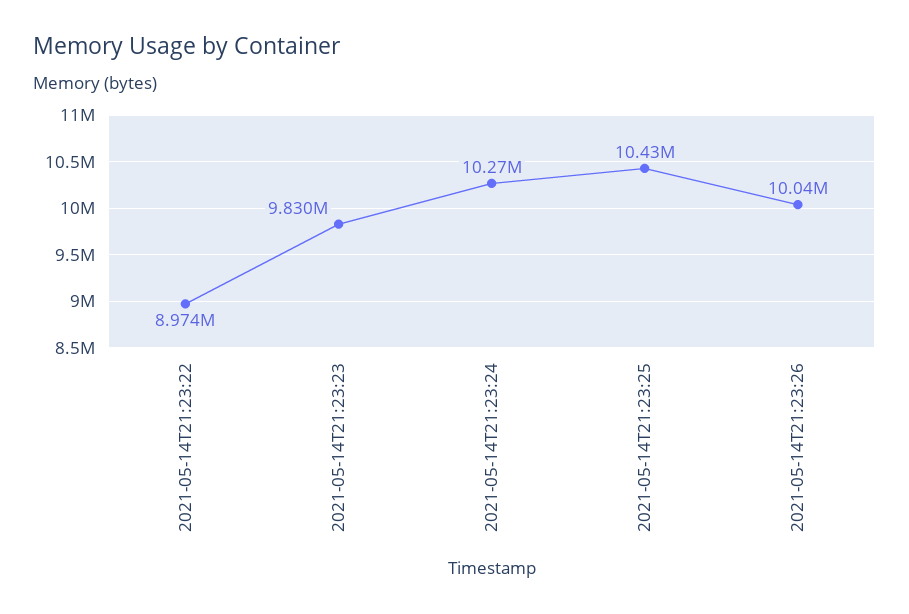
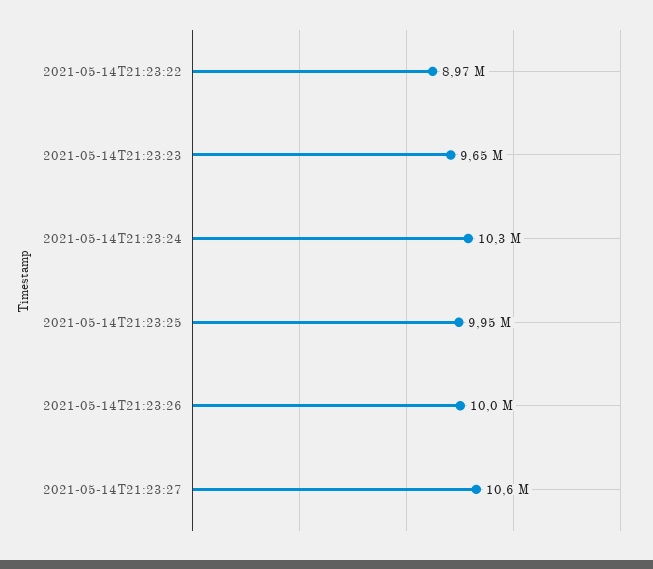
2021-05-14T21:23:23: 9830000 -> 9650000
2021-05-14T21:23:25: 10430000 -> 9950000
2021-05-14T21:23:27: none -> 10600000

